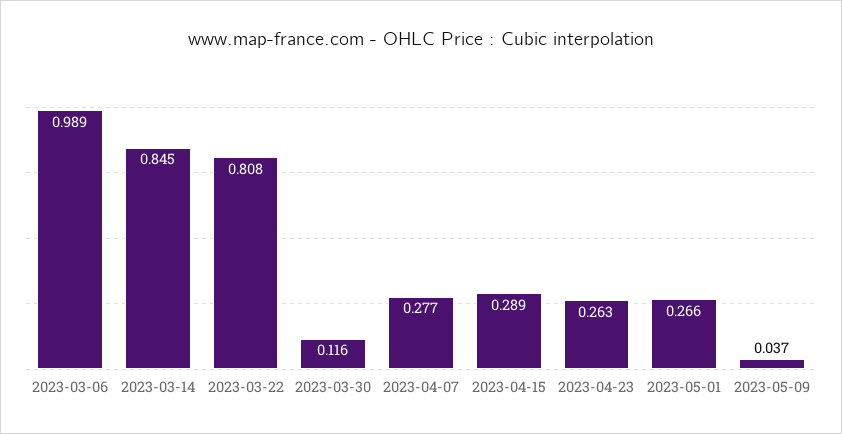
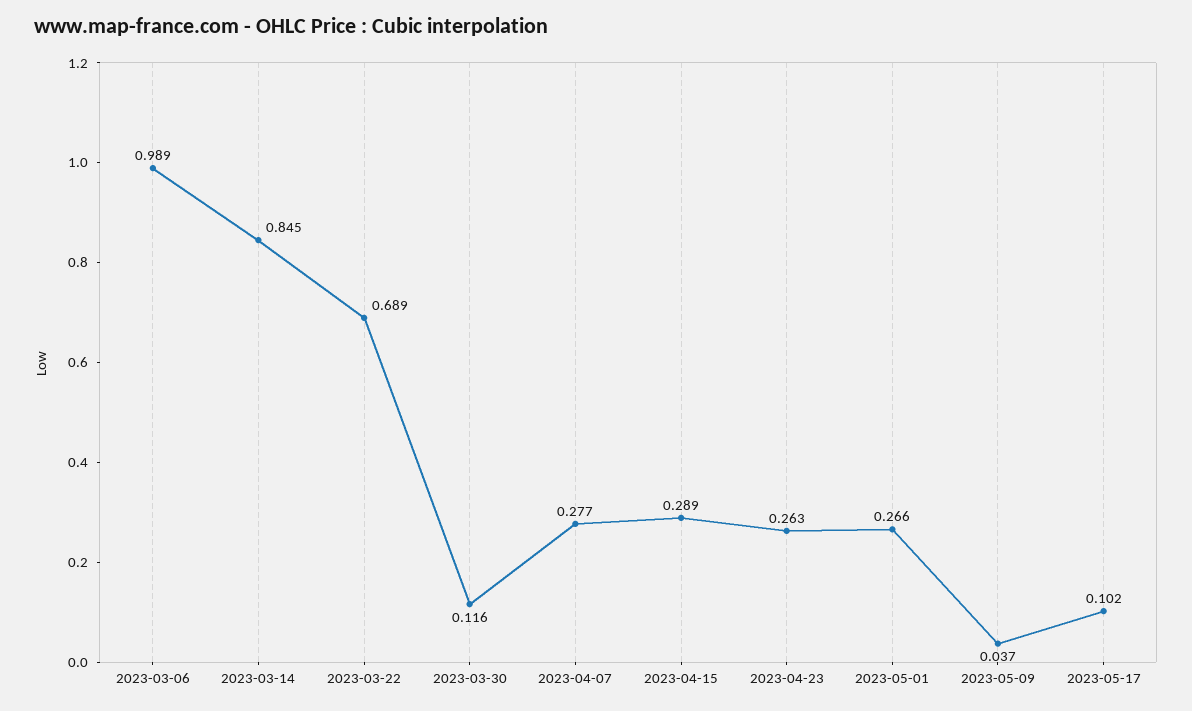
2023-03-22: 0.808 -> 0.689
2023-05-17: none -> 0.102

